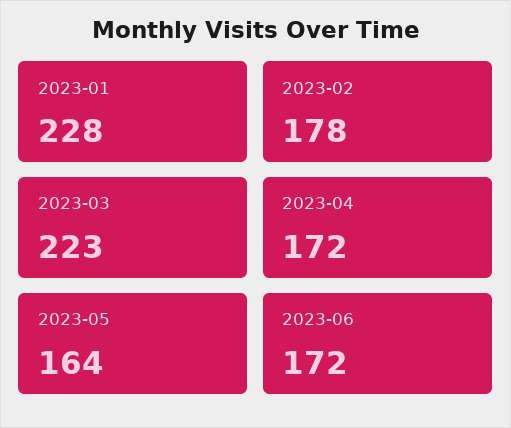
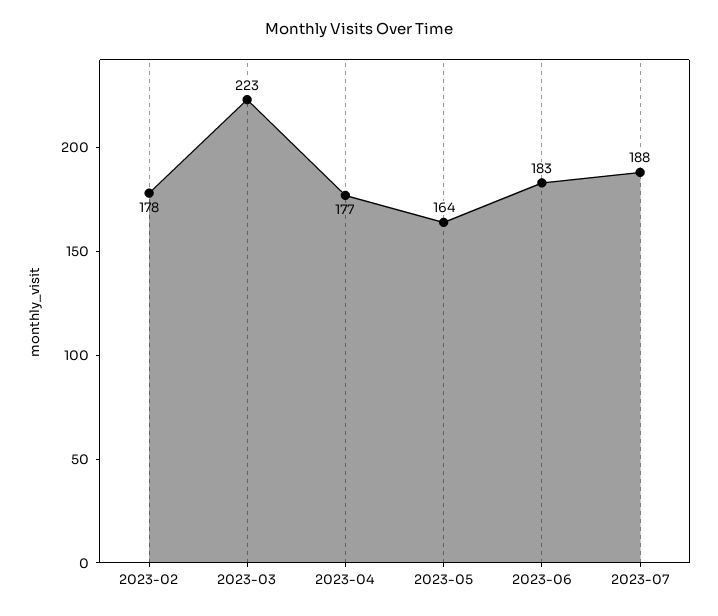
2023-01: 228 -> none
2023-04: 172 -> 177
2023-06: 172 -> 183
2023-07: none -> 188

